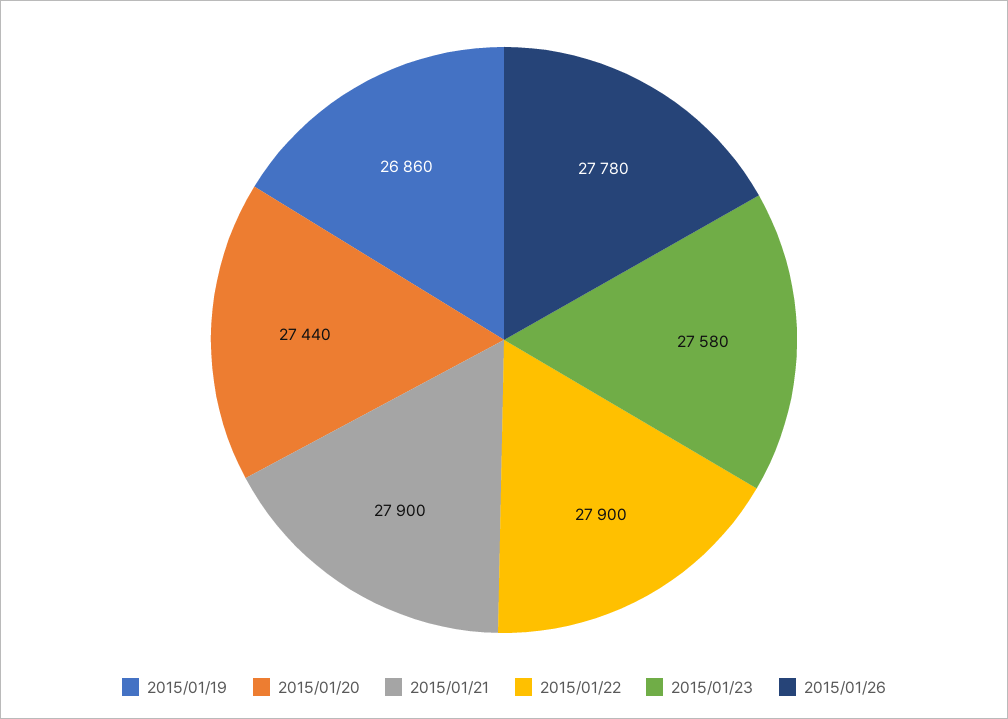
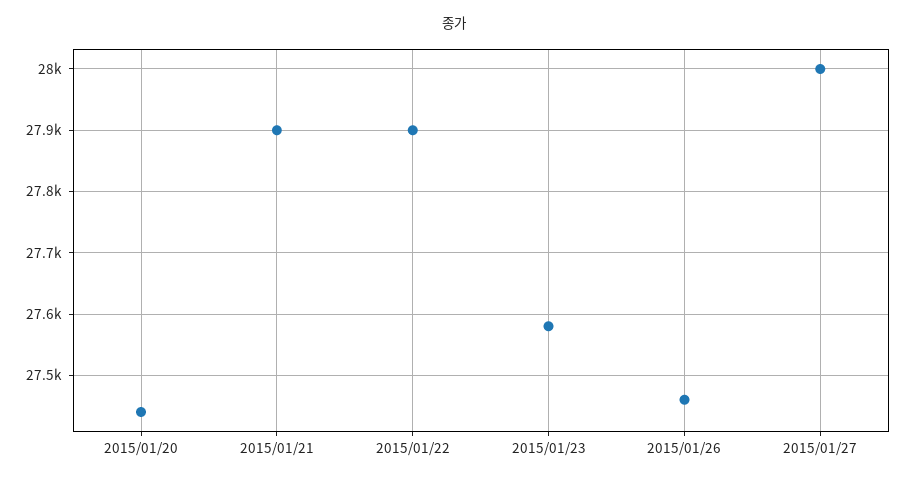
2015/01/19: 26860 -> none
2015/01/26: 27780 -> 27460
2015/01/27: none -> 28000

